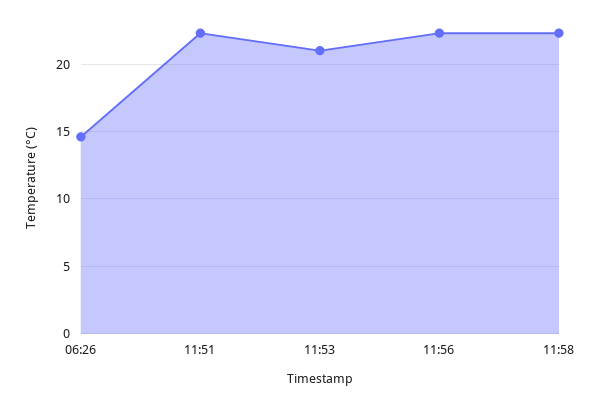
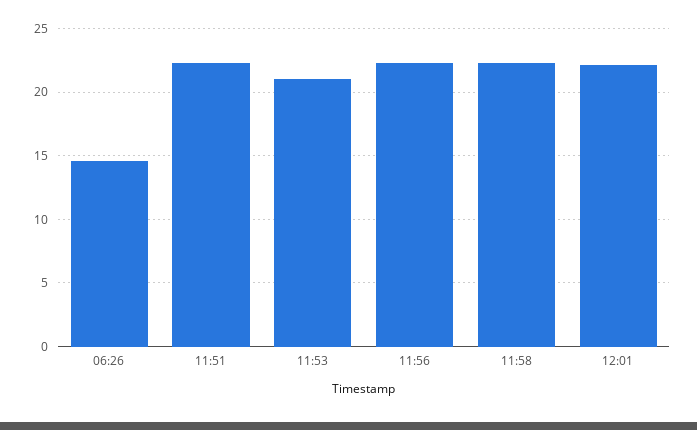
12:01: none -> 22

